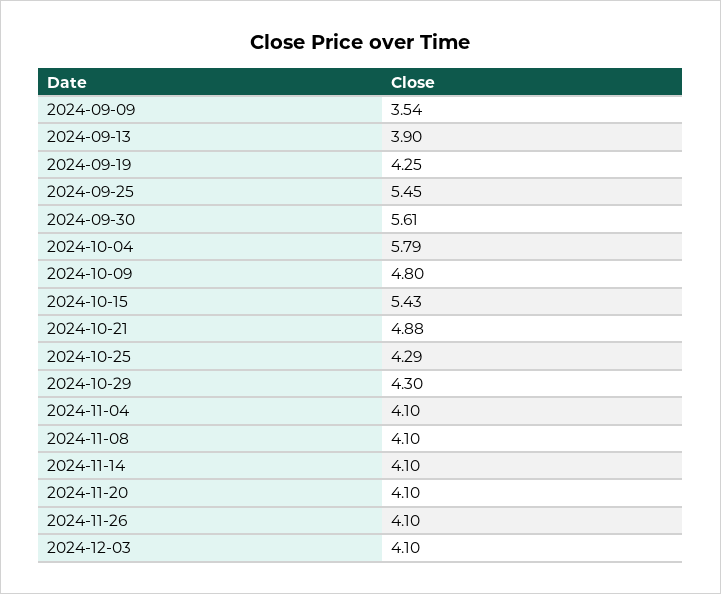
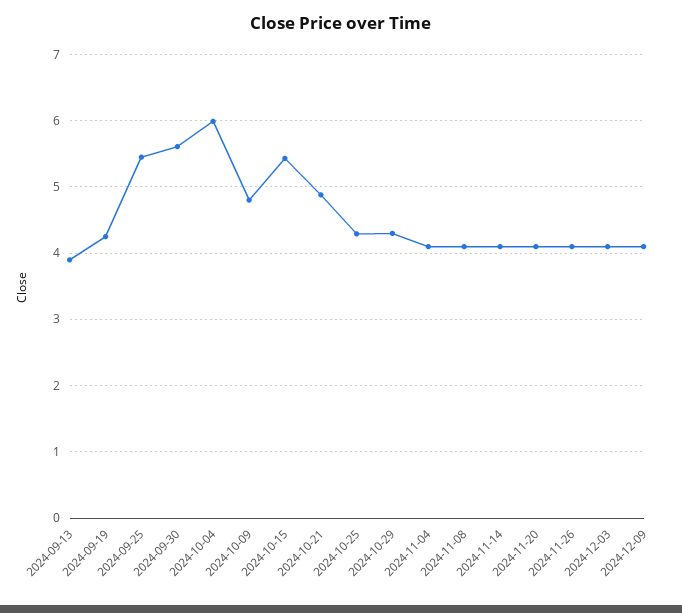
2024-09-09: 3.54 -> none
2024-10-04: 5.79 -> 6
2024-12-09: none -> 4.1

